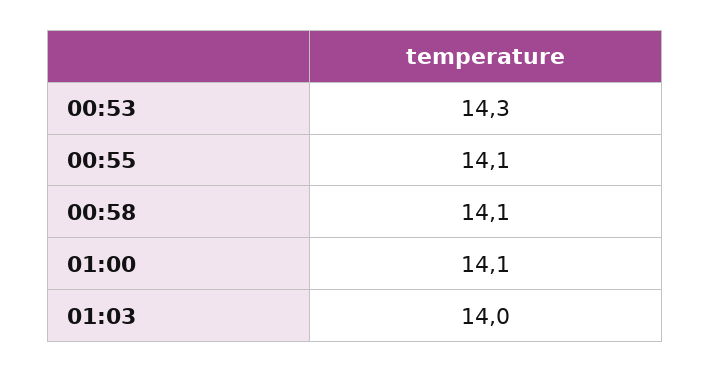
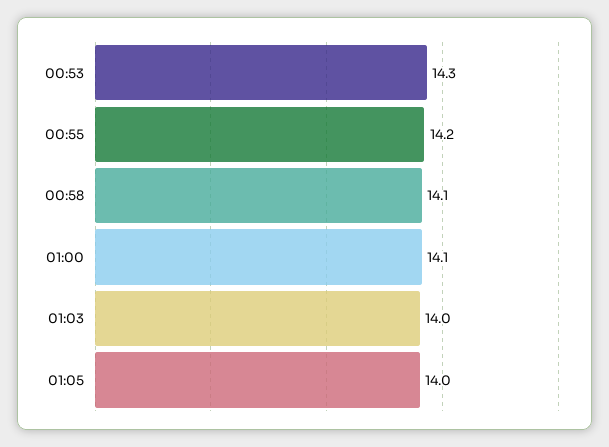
00:55: 14.1 -> 14.2
01:05: none -> 14

